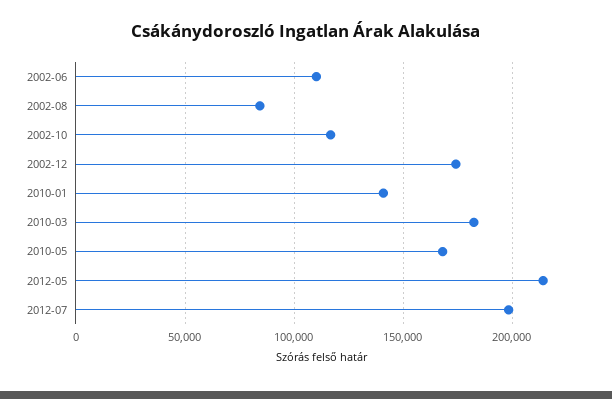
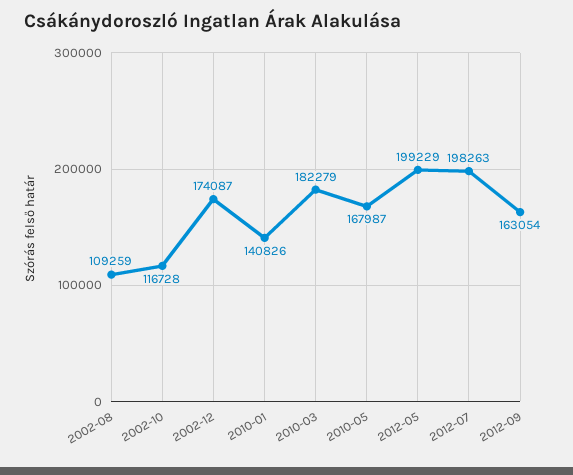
2002-06: 110000 -> none
2002-08: 85000 -> 109259
2012-05: 215000 -> 199229
2012-09: none -> 163054

